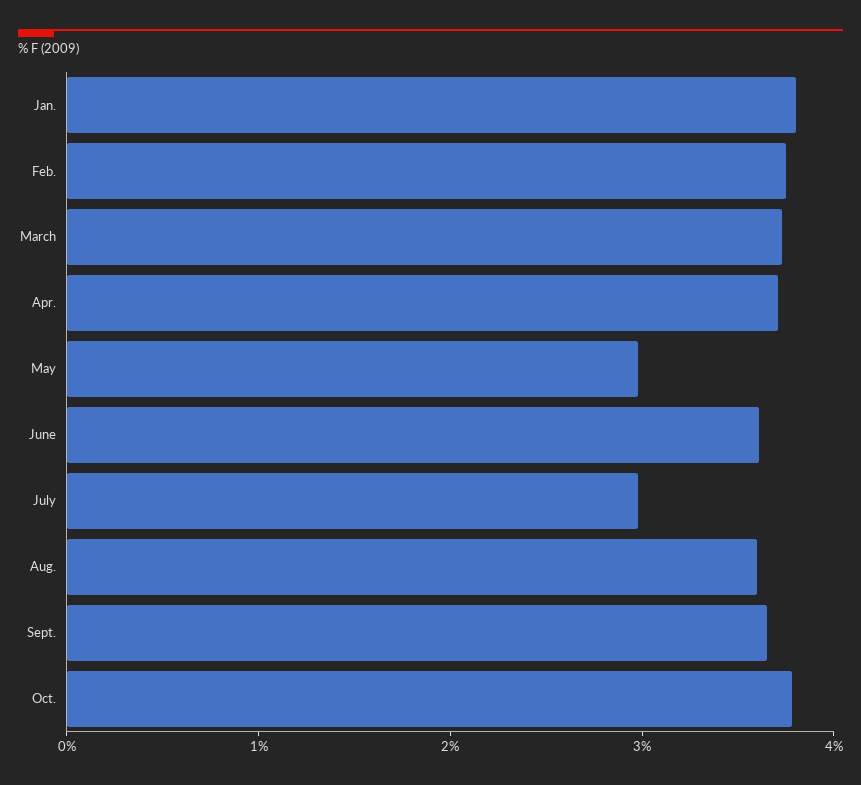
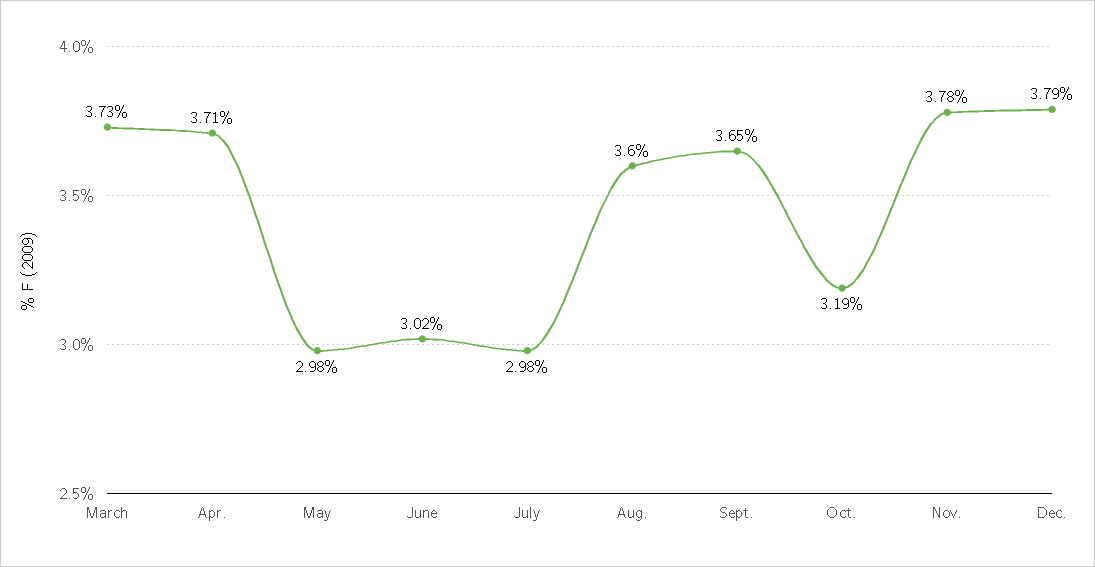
Jan.: 3.8 -> none
Feb.: 3.8 -> none
June: 3.6 -> 3.02
Oct.: 3.8 -> 3.19
Nov.: none -> 3.78
Dec.: none -> 3.79

